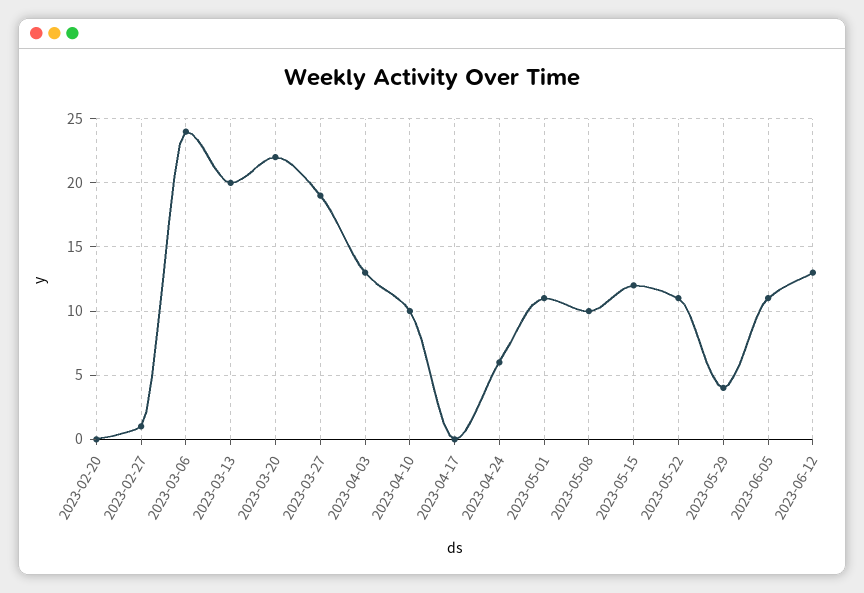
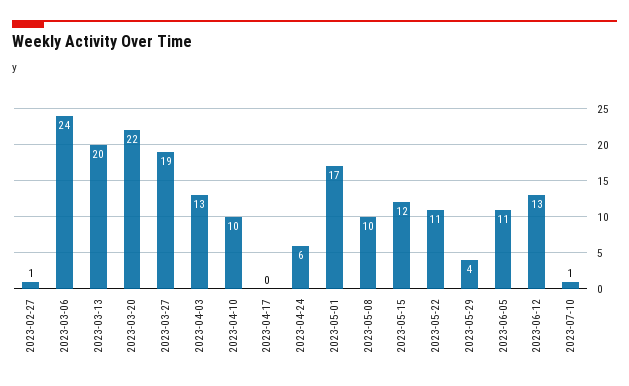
2023-02-20: 0 -> none
2023-05-01: 11 -> 17
2023-07-10: none -> 1

